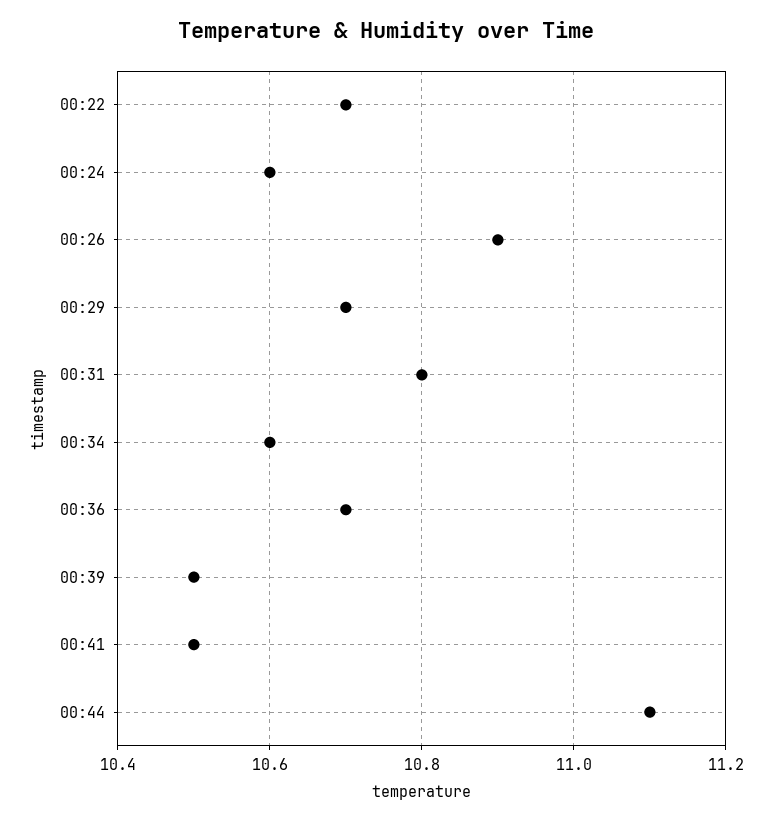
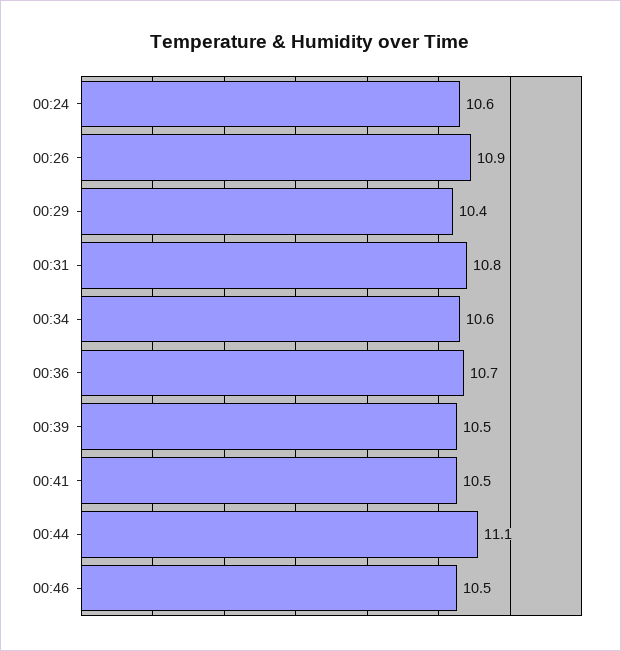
00:22: 10.7 -> none
00:29: 10.7 -> 10.4
00:46: none -> 10.5

